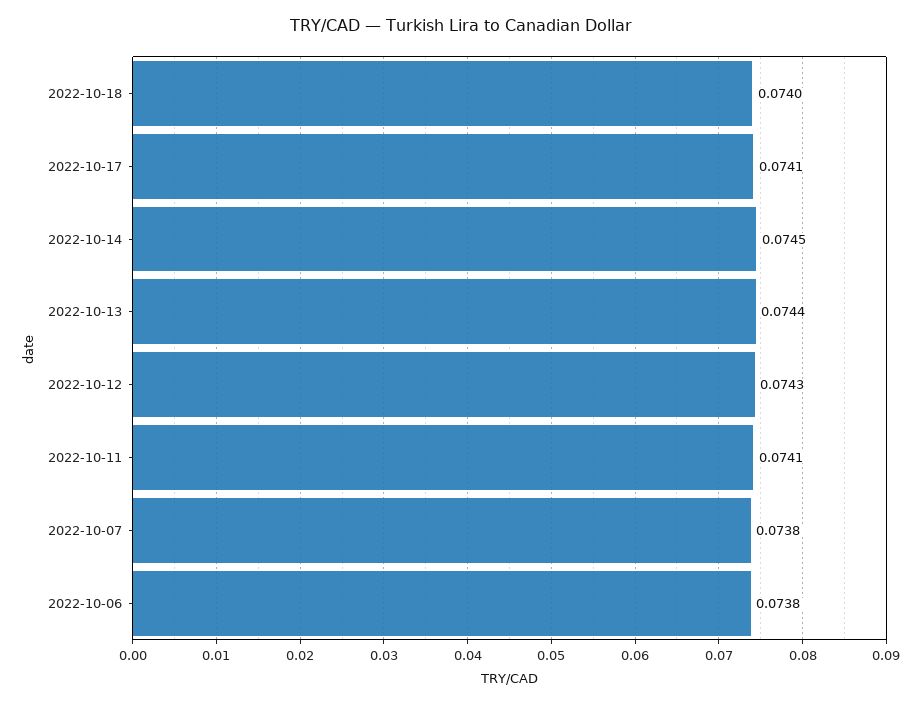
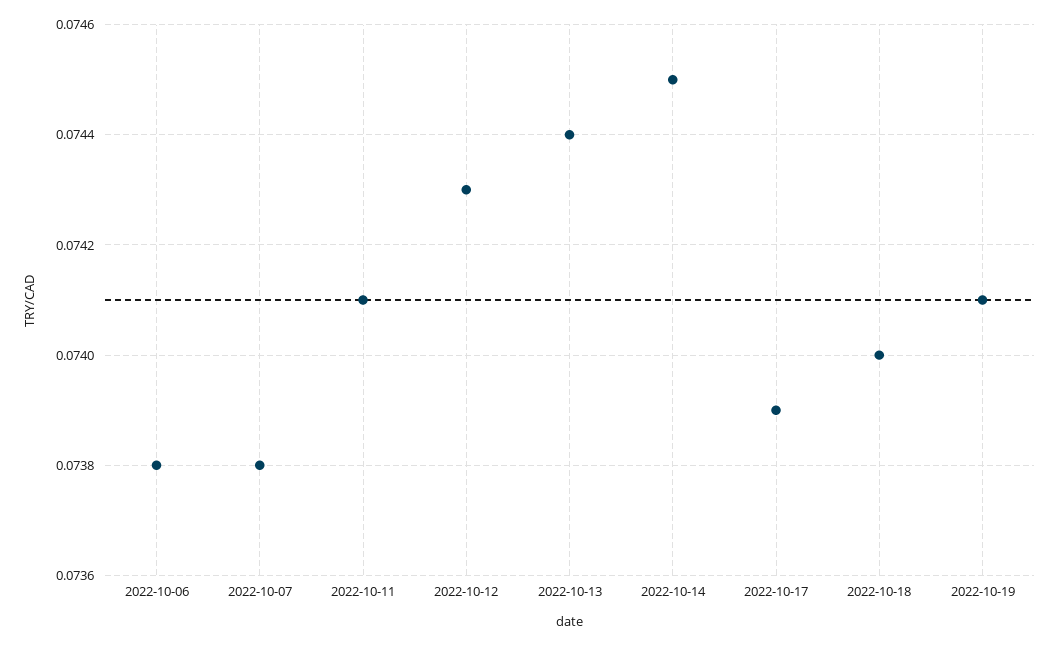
2022-10-17: 0.0741 -> 0.0739
2022-10-19: none -> 0.0741

